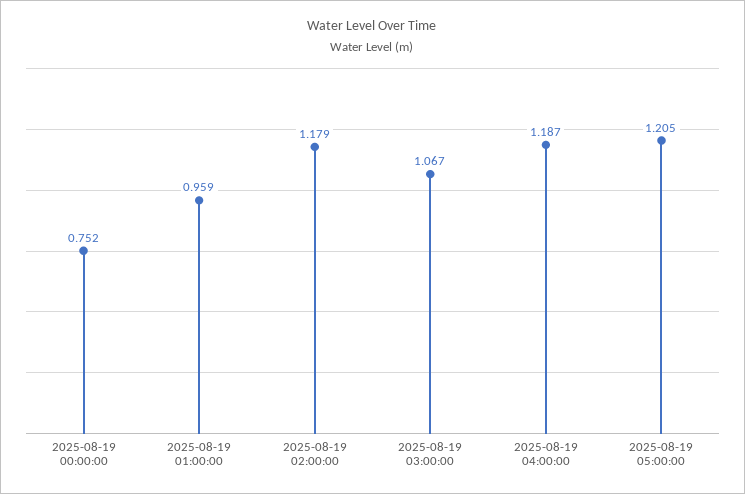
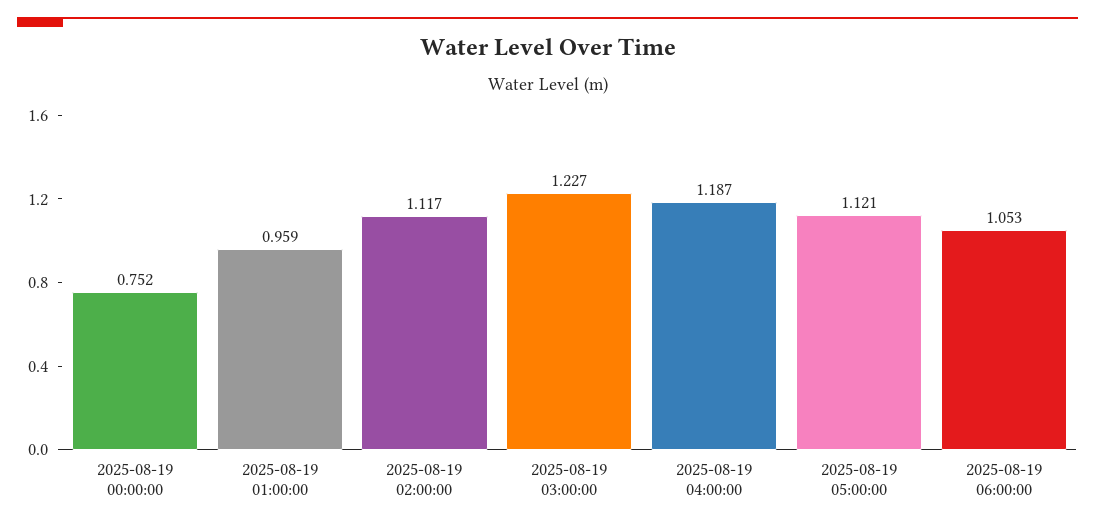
2025-08-19 02:00:00: 1.179 -> 1.117
2025-08-19 03:00:00: 1.067 -> 1.227
2025-08-19 05:00:00: 1.205 -> 1.121
2025-08-19 06:00:00: none -> 1.053

